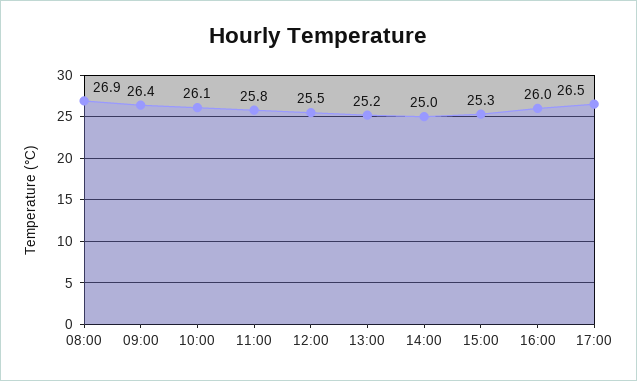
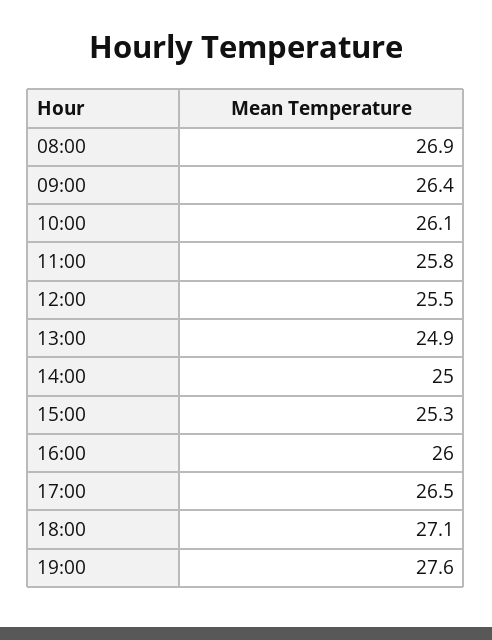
13:00: 25.2 -> 24.9
18:00: none -> 27.1
19:00: none -> 27.6

